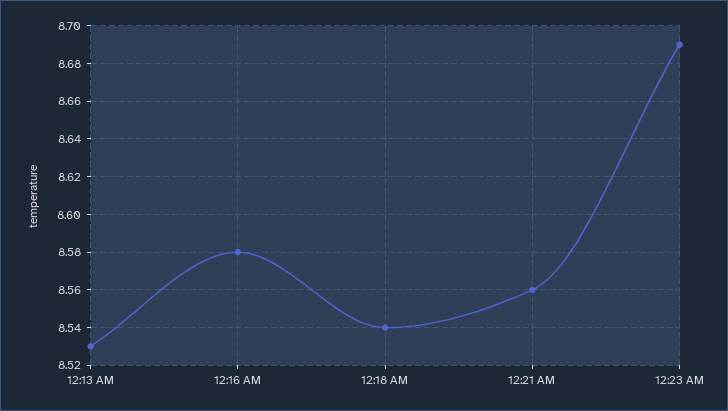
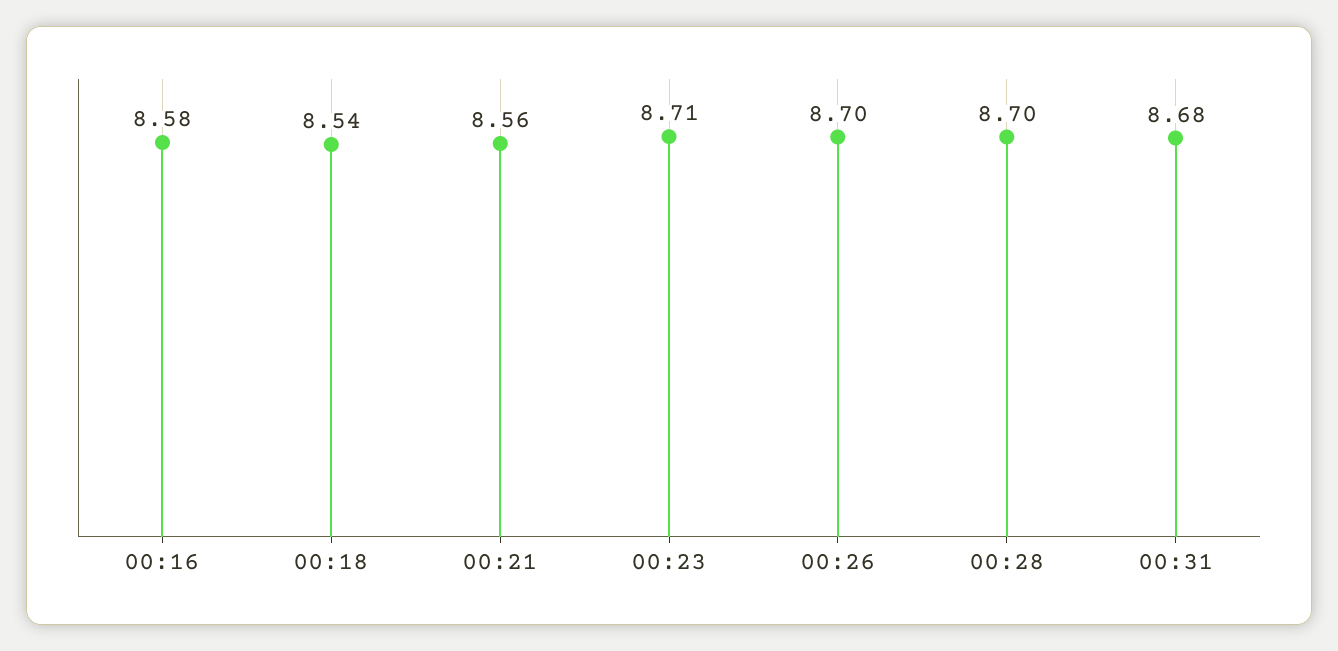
12:13 AM: 8.53 -> none
12:23 AM: 8.69 -> 8.71
00:26: none -> 8.7
00:28: none -> 8.7
00:31: none -> 8.68

